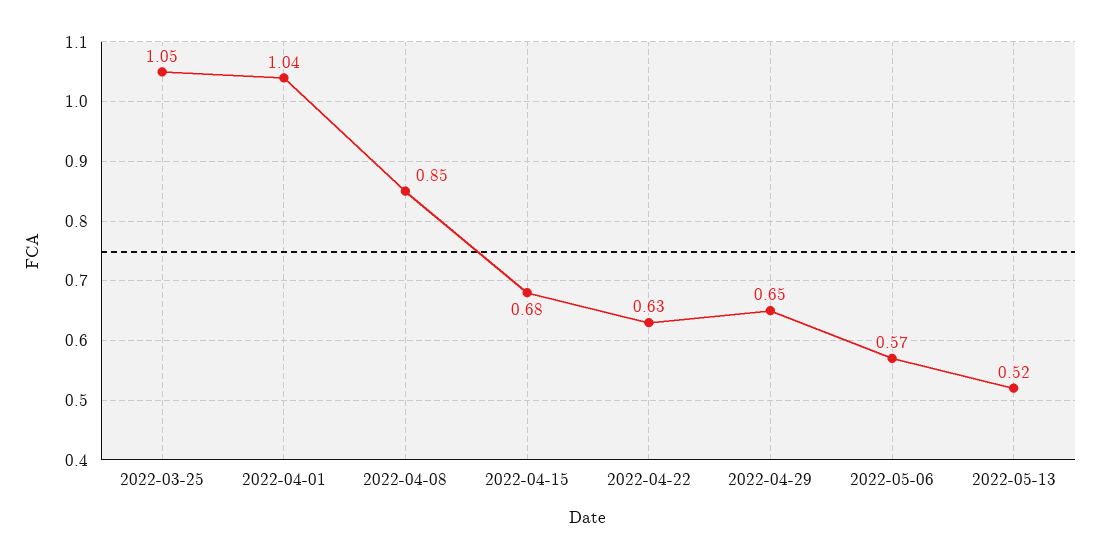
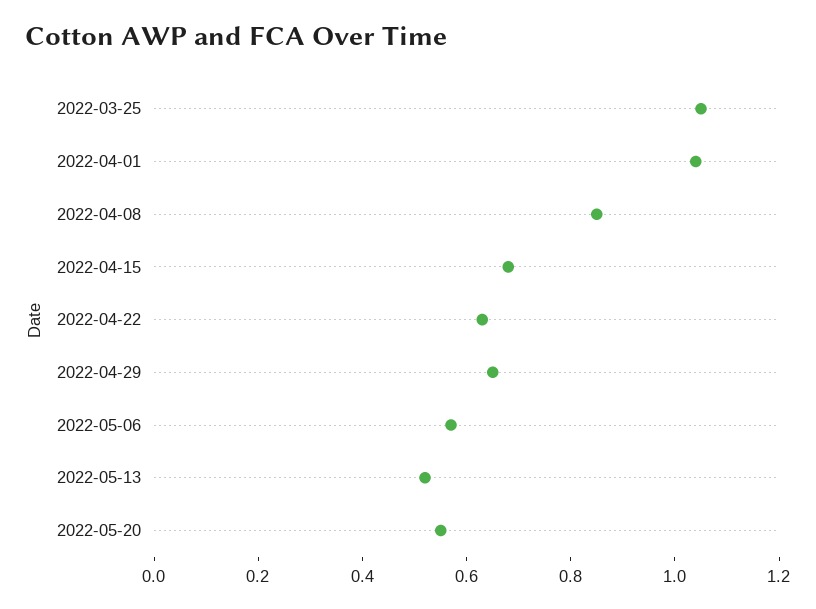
2022-05-20: none -> 0.55

